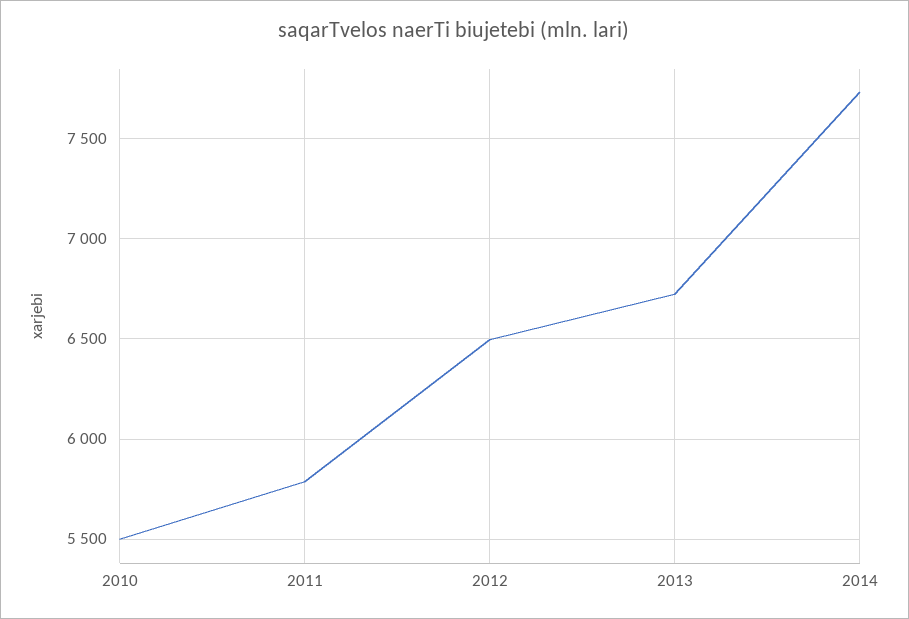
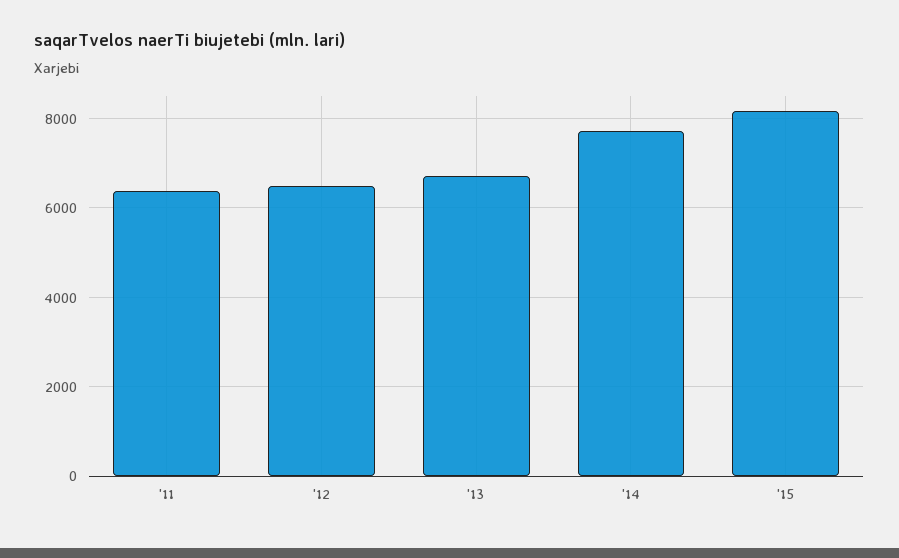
2010: 5500 -> none
2011: 5800 -> 6400
'15: none -> 8200

